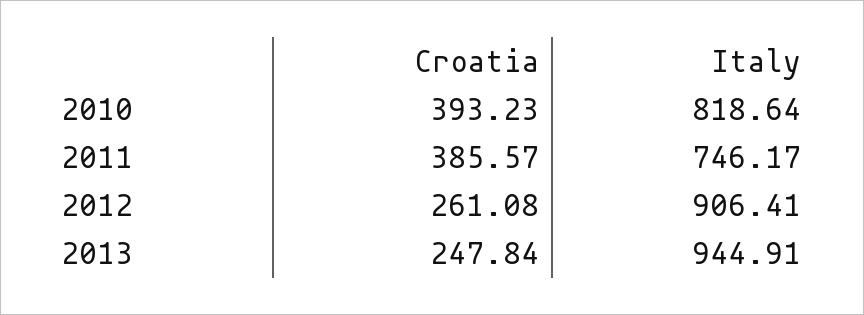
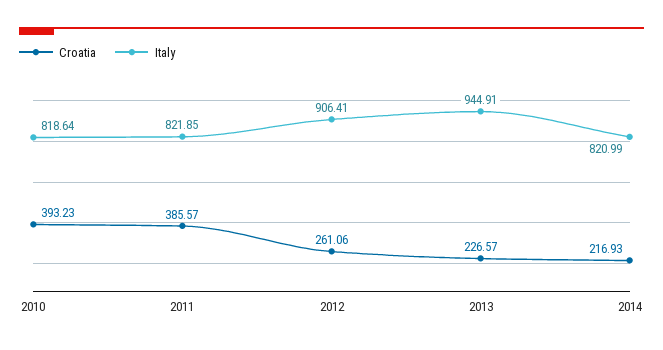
Italy, 2011: 746.17 -> 821.85
Croatia, 2012: 261.08 -> 261.06
Croatia, 2013: 247.84 -> 226.57
Croatia, 2014: none -> 216.93
Italy, 2014: none -> 820.99

